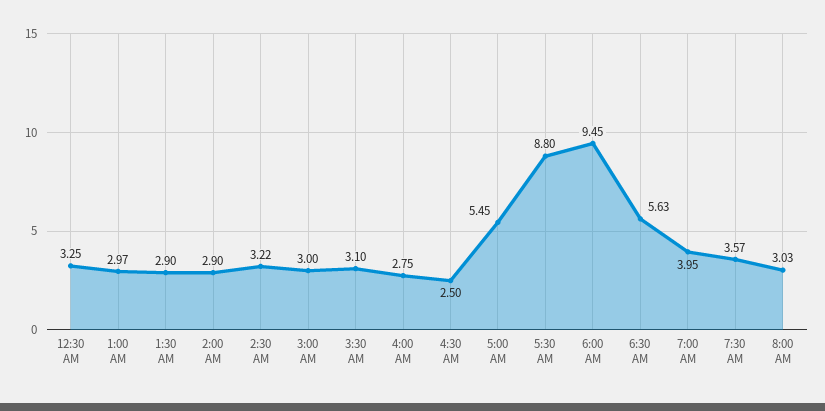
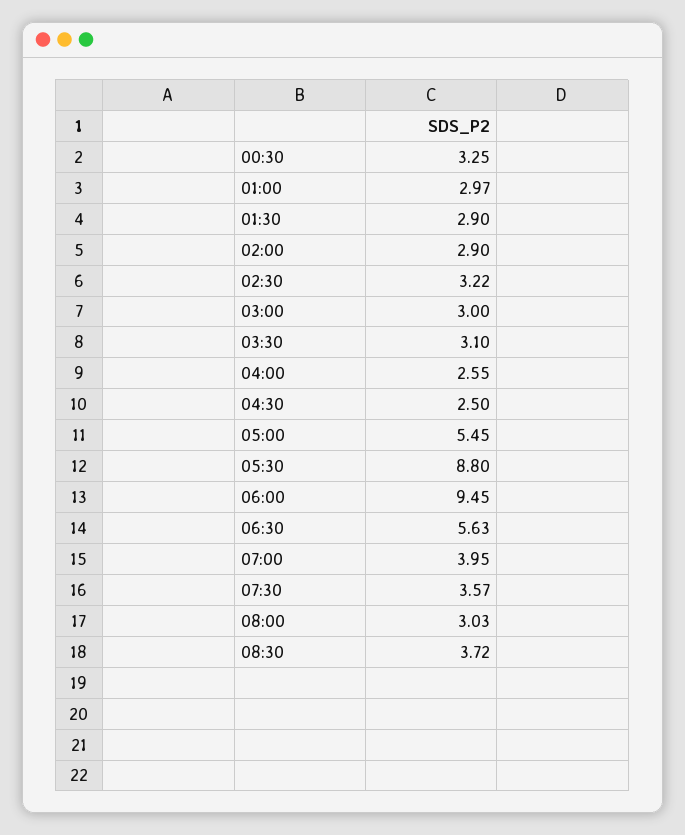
4:00 AM: 2.75 -> 2.55
08:30: none -> 3.72

